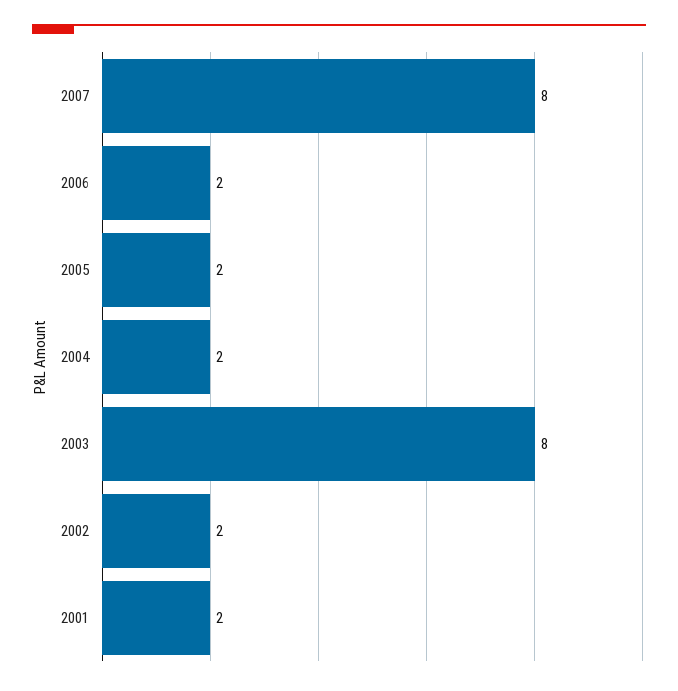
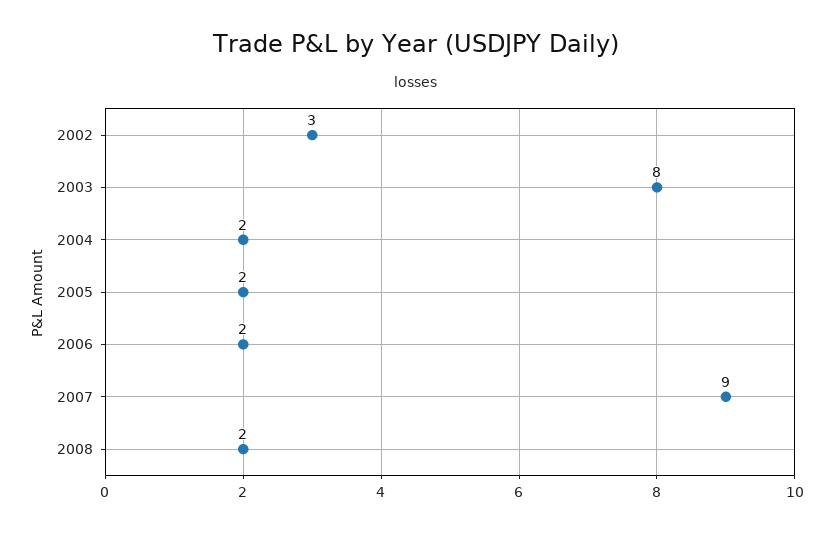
2007: 8 -> 9
2002: 2 -> 3
2001: 2 -> none
2008: none -> 2

